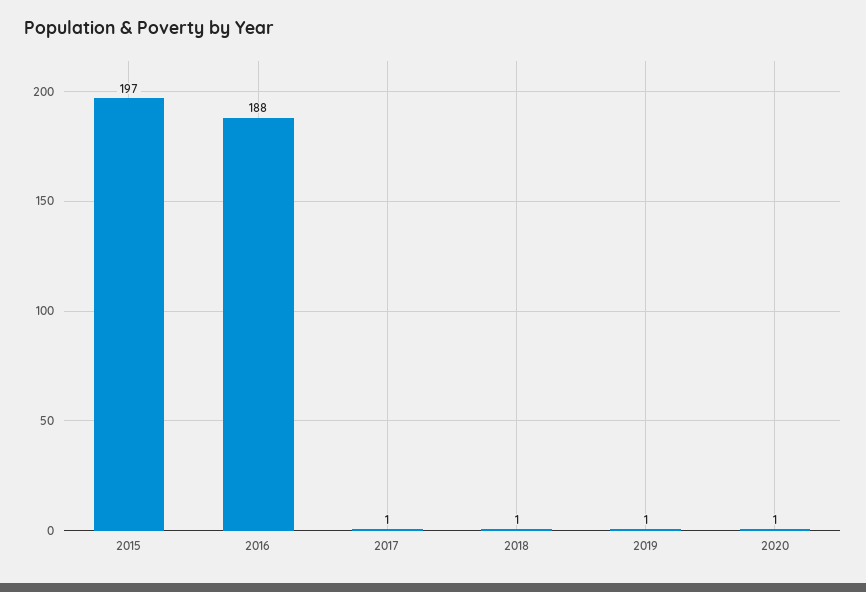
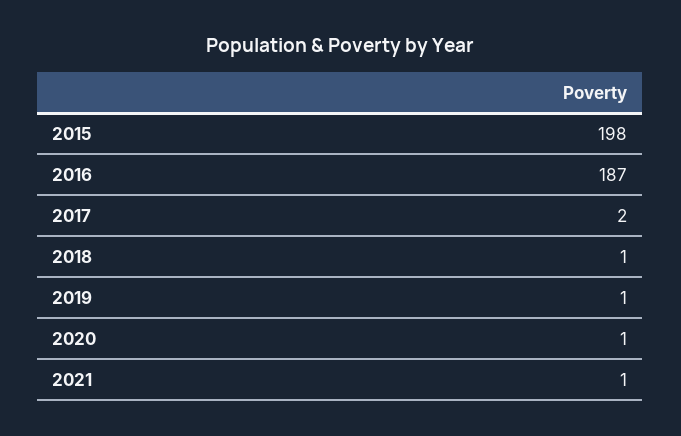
2015: 197 -> 198
2016: 188 -> 187
2017: 1 -> 2
2021: none -> 1

